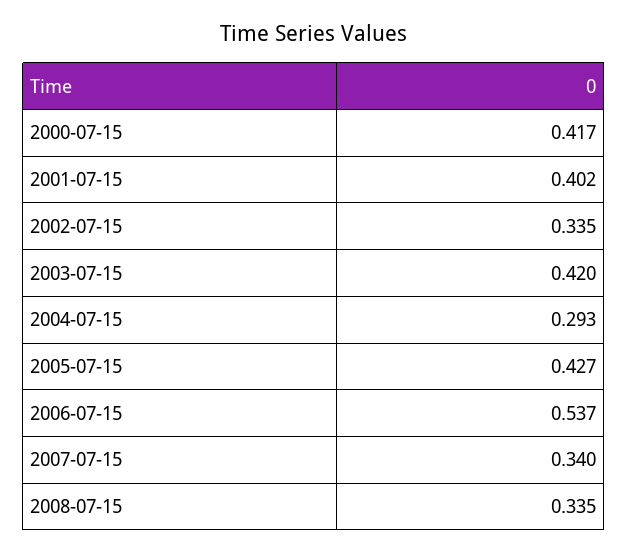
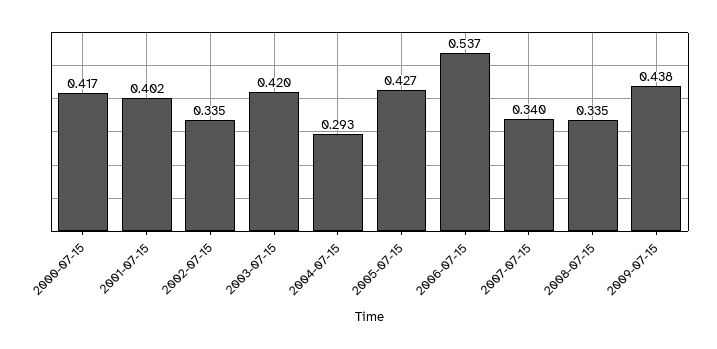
2009-07-15: none -> 0.438

